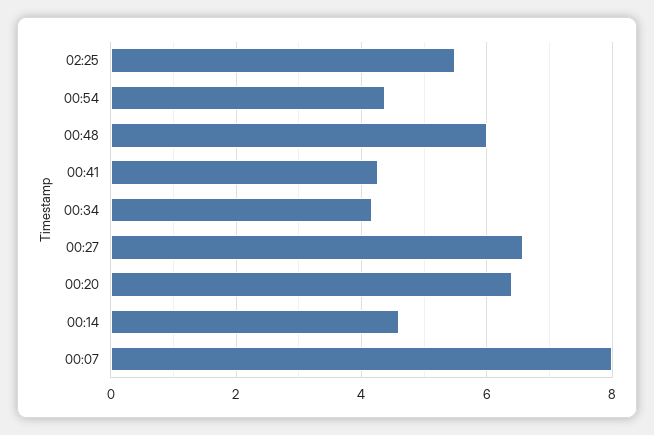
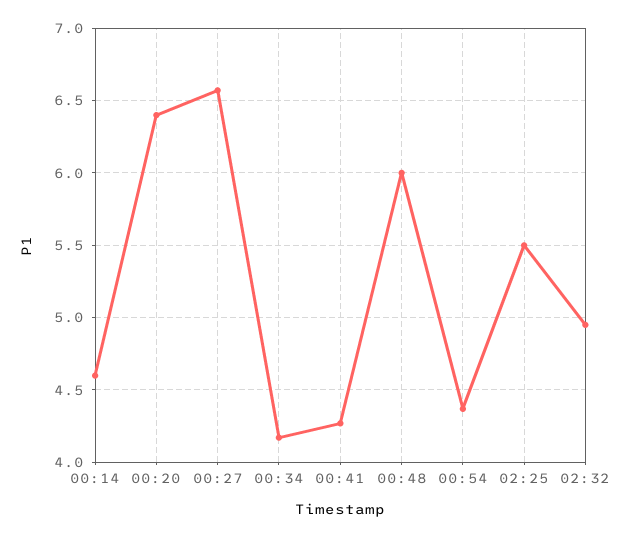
00:07: 8 -> none
02:32: none -> 4.95

